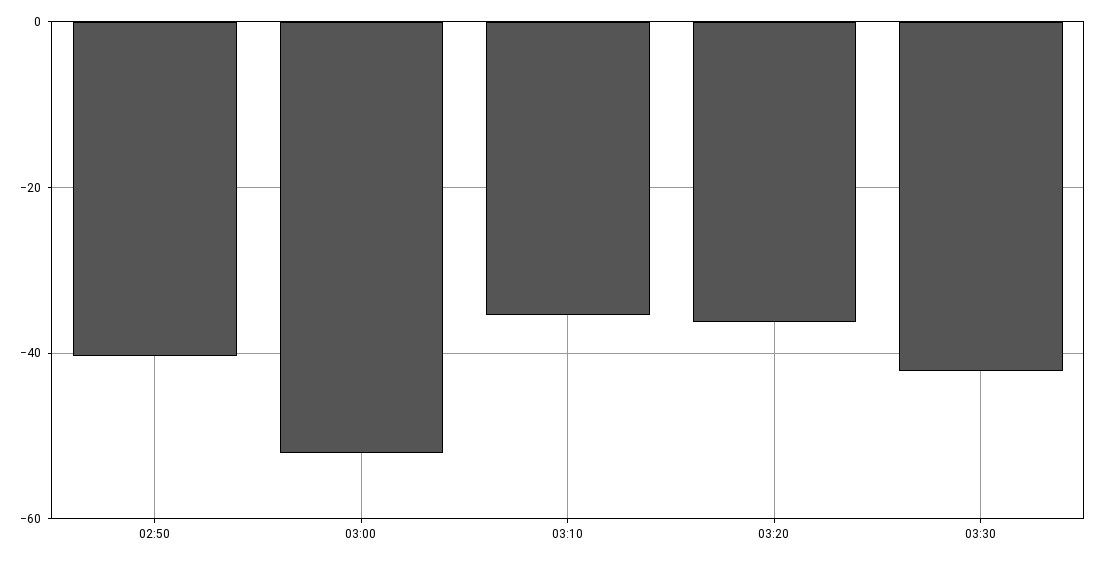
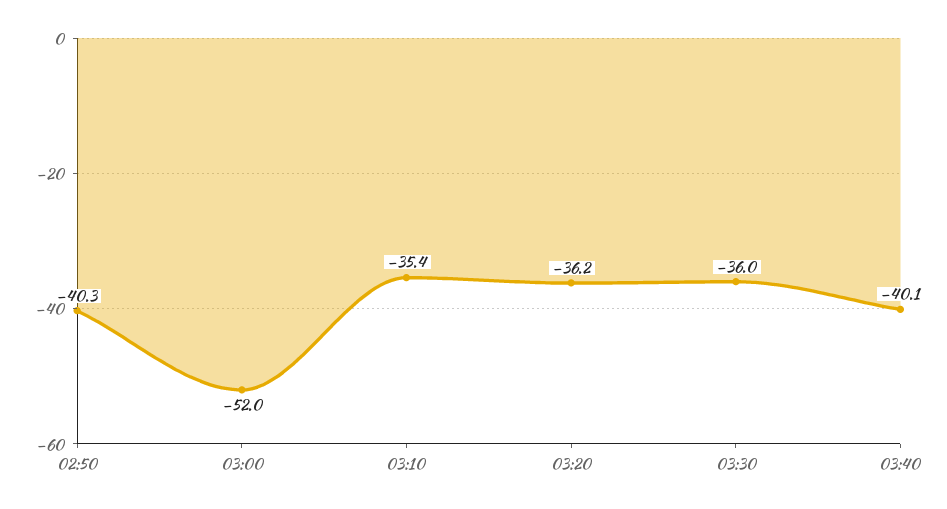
03:30: -42 -> -36
03:40: none -> -40.1

